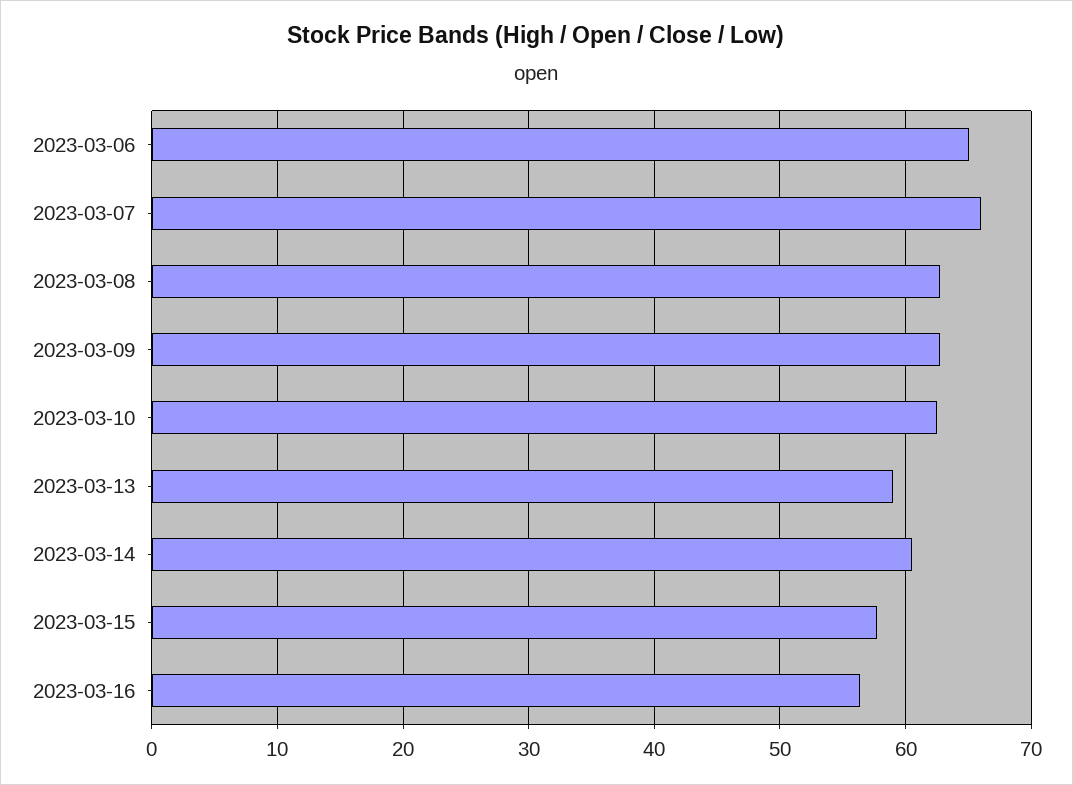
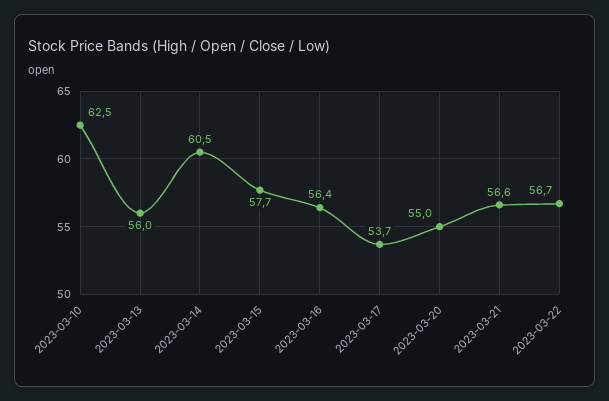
2023-03-06: 65 -> none
2023-03-07: 66 -> none
2023-03-08: 63 -> none
2023-03-09: 63 -> none
2023-03-13: 59 -> 56
2023-03-17: none -> 53.7
2023-03-20: none -> 55
2023-03-21: none -> 56.6
2023-03-22: none -> 56.7

